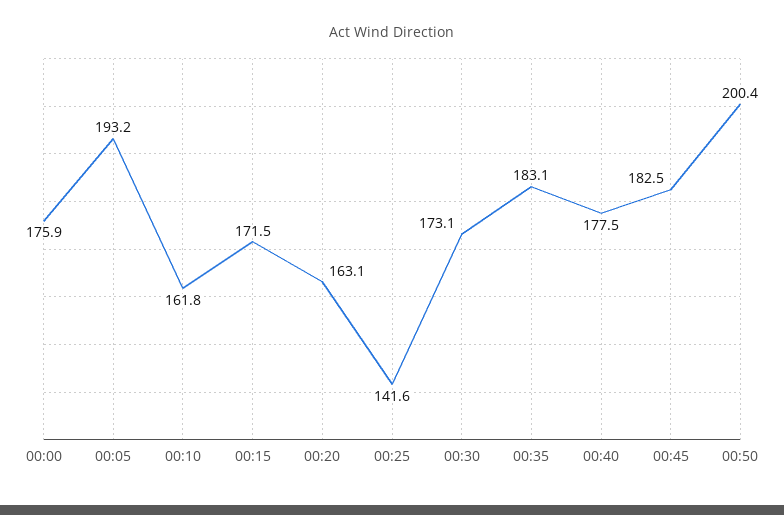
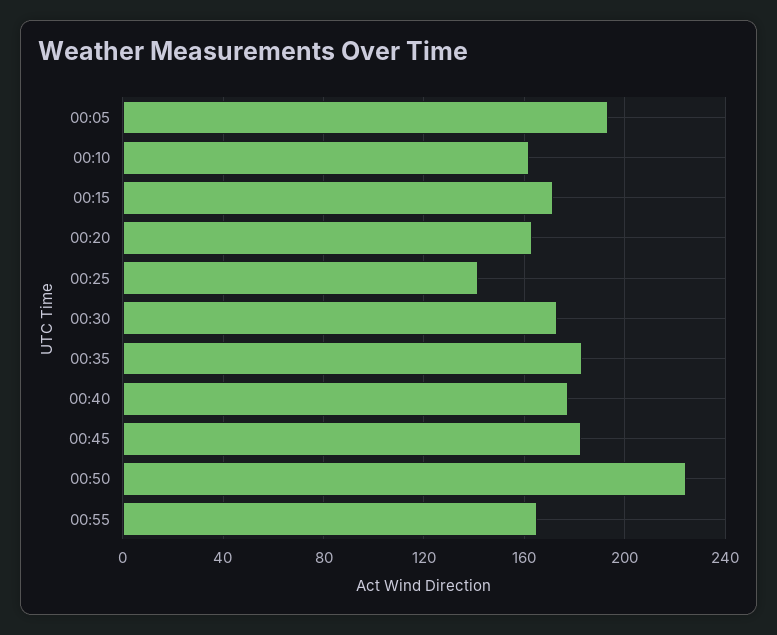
00:00: 175.9 -> none
00:50: 200.4 -> 225
00:55: none -> 165

